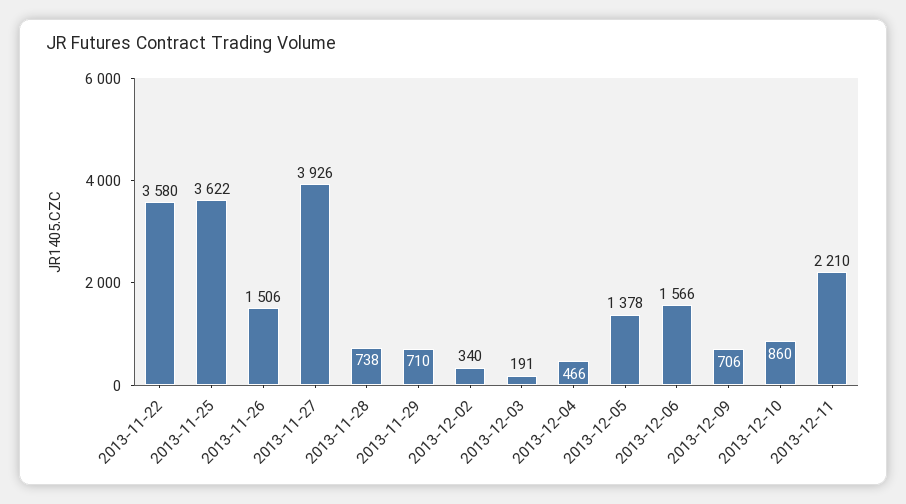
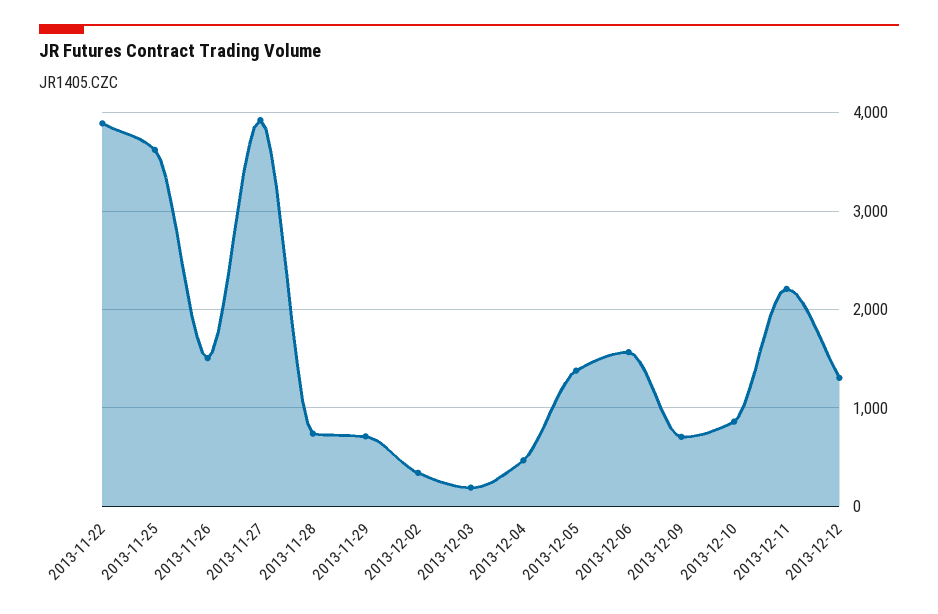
2013-11-22: 3580 -> 3900
2013-12-12: none -> 1300

